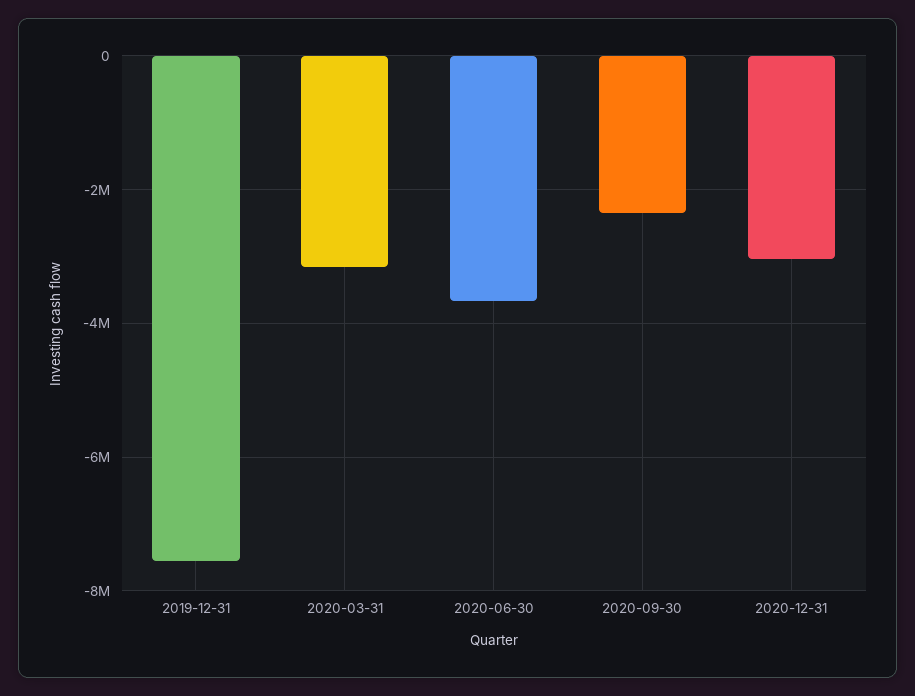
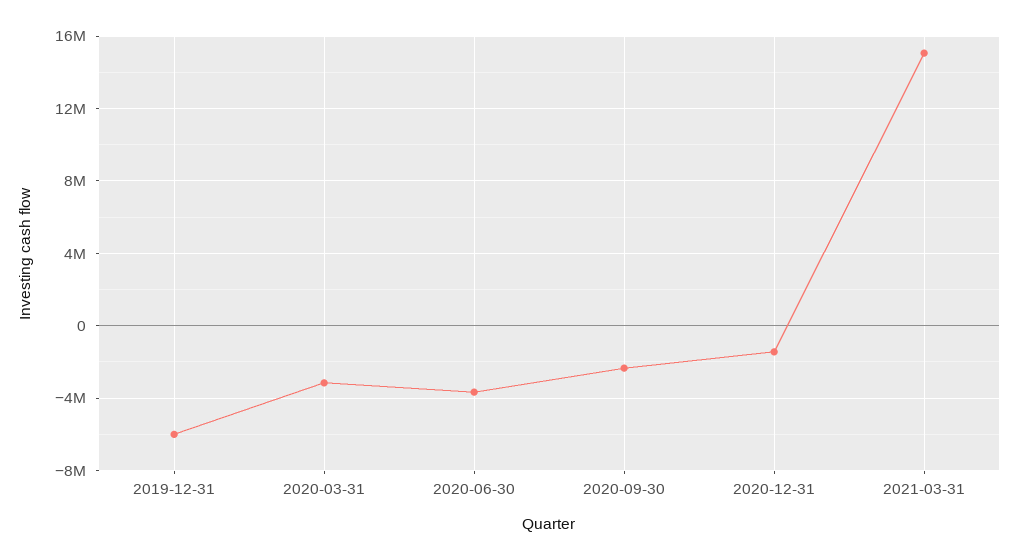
2019-12-31: -7600000 -> -6000000
2020-12-31: -3000000 -> -1500000
2021-03-31: none -> 15000000

